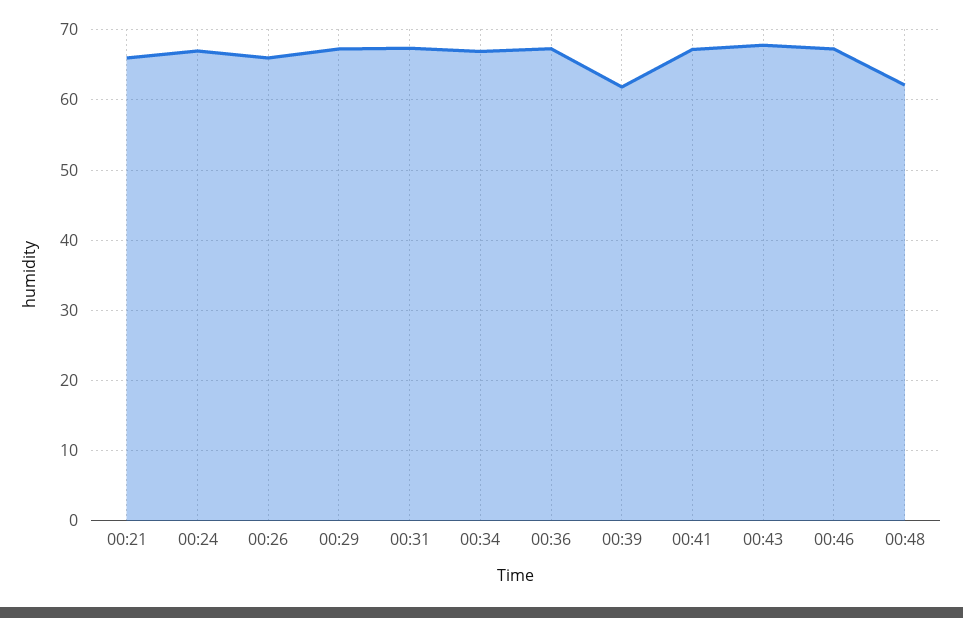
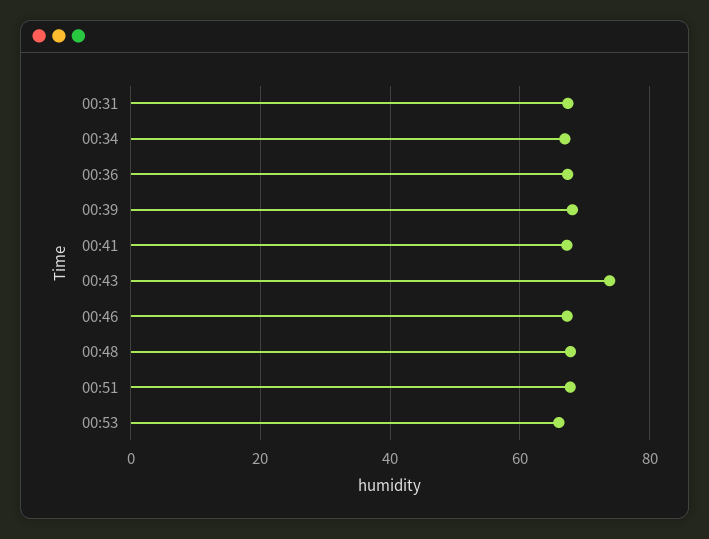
00:21: 66 -> none
00:24: 67 -> none
00:26: 66 -> none
00:29: 67 -> none
00:39: 62 -> 68
00:43: 68 -> 74
00:48: 62 -> 68
00:51: none -> 68
00:53: none -> 66

